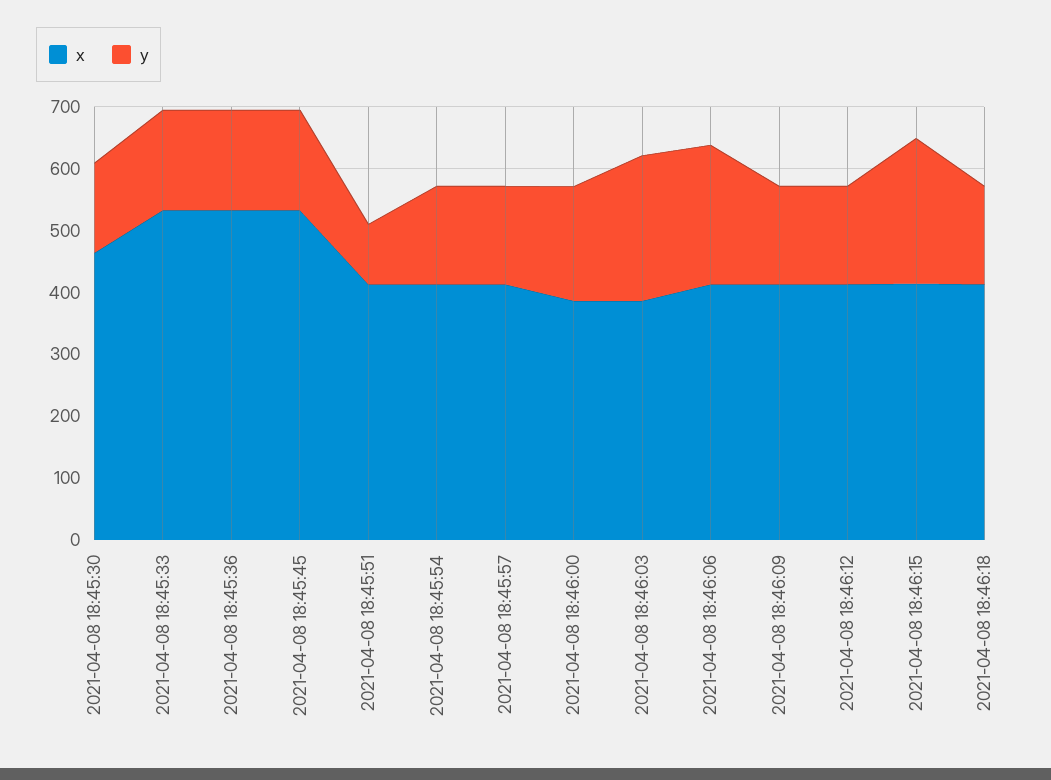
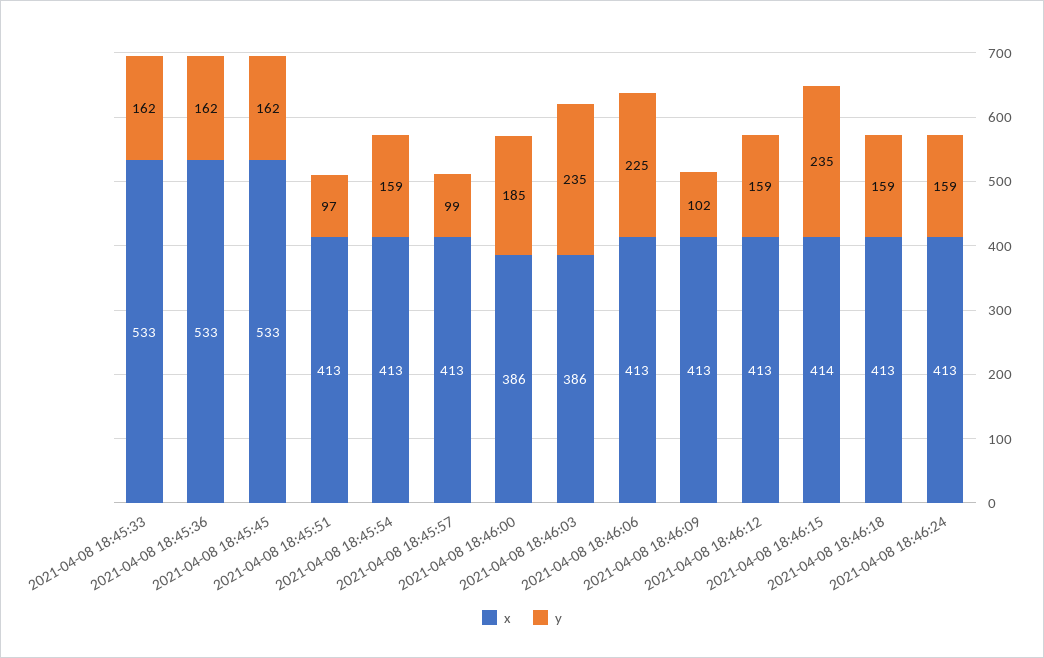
x, 2021-04-08 18:45:30: 460 -> none
y, 2021-04-08 18:45:30: 140 -> none
y, 2021-04-08 18:45:57: 160 -> 99
y, 2021-04-08 18:46:09: 160 -> 102
x, 2021-04-08 18:46:24: none -> 413
y, 2021-04-08 18:46:24: none -> 159

